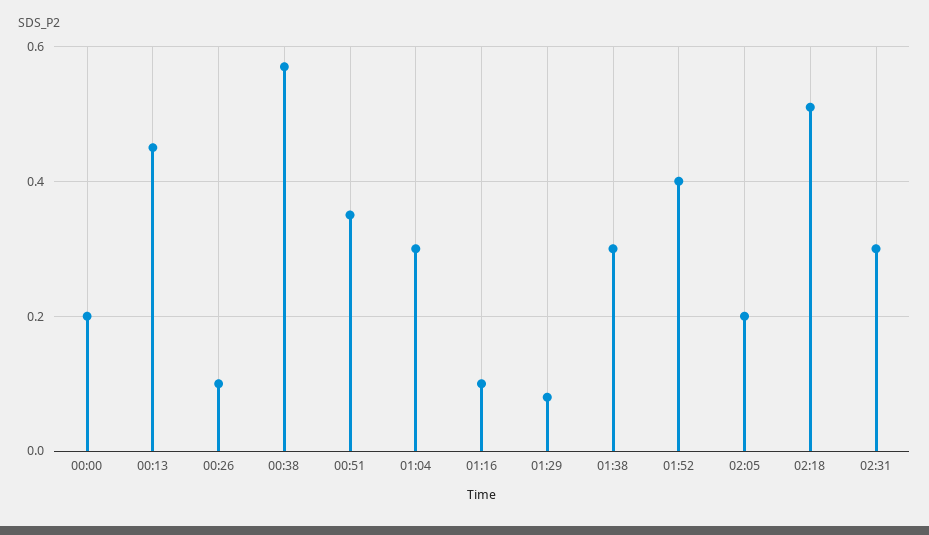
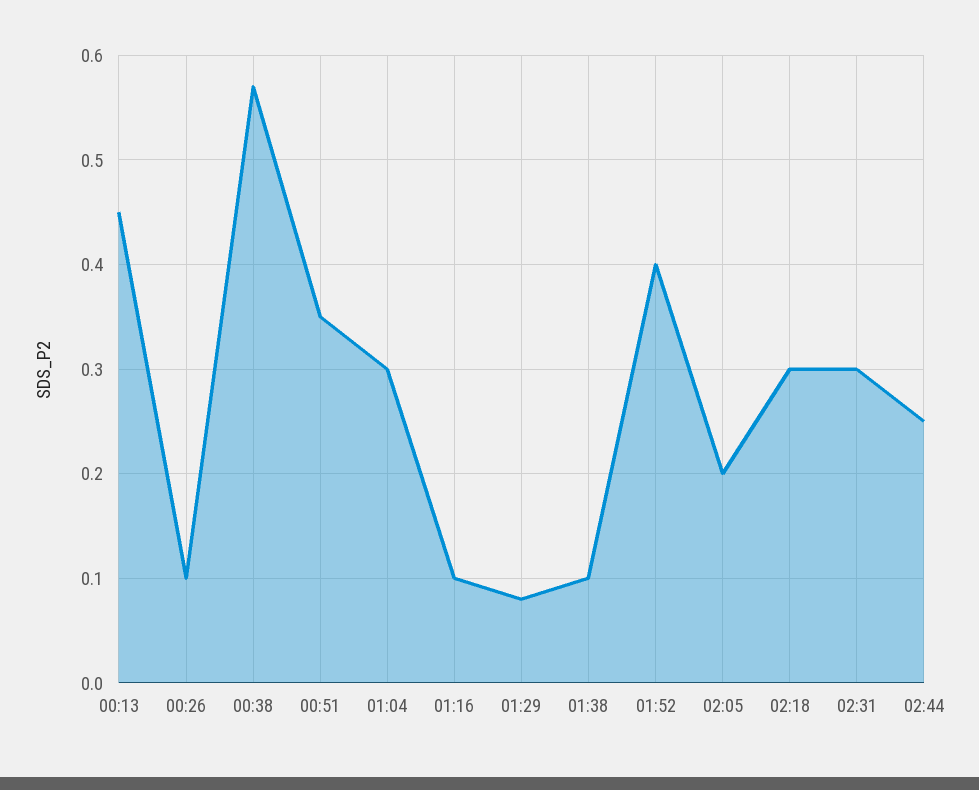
00:00: 0.2 -> none
01:38: 0.3 -> 0.1
02:18: 0.5 -> 0.3
02:44: none -> 0.25

